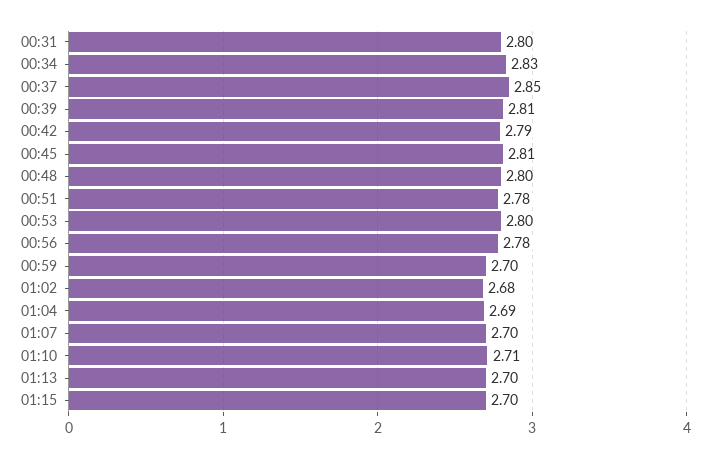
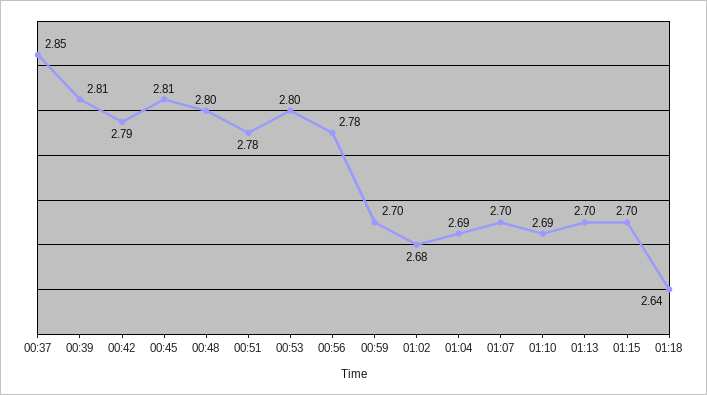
00:31: 2.8 -> none
00:34: 2.83 -> none
01:10: 2.71 -> 2.69
01:18: none -> 2.64

